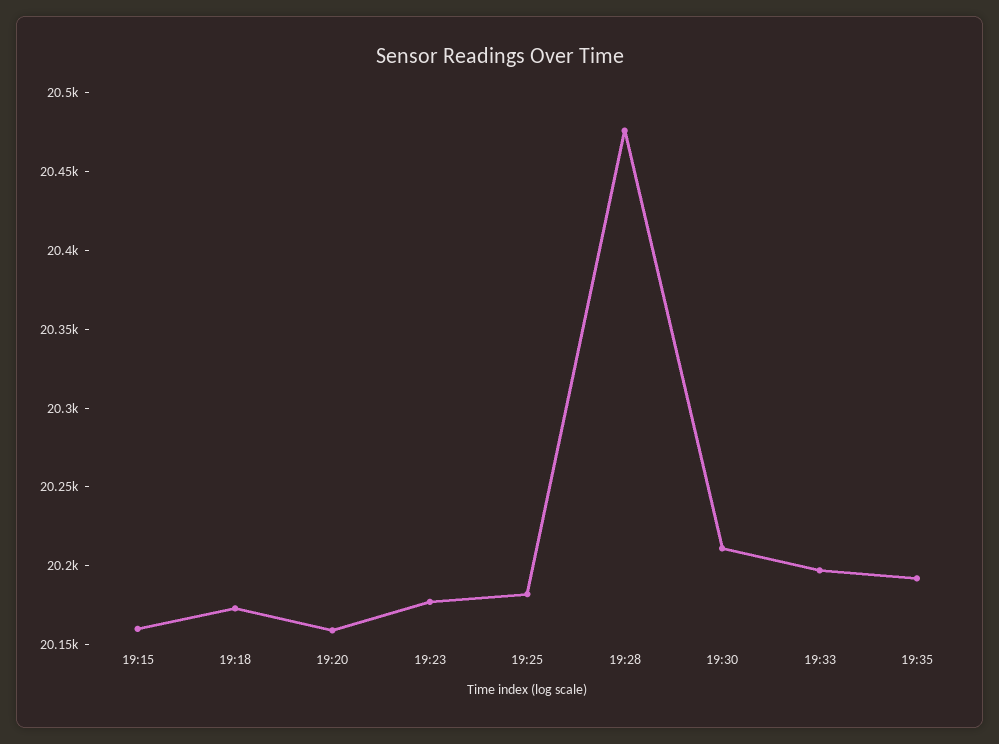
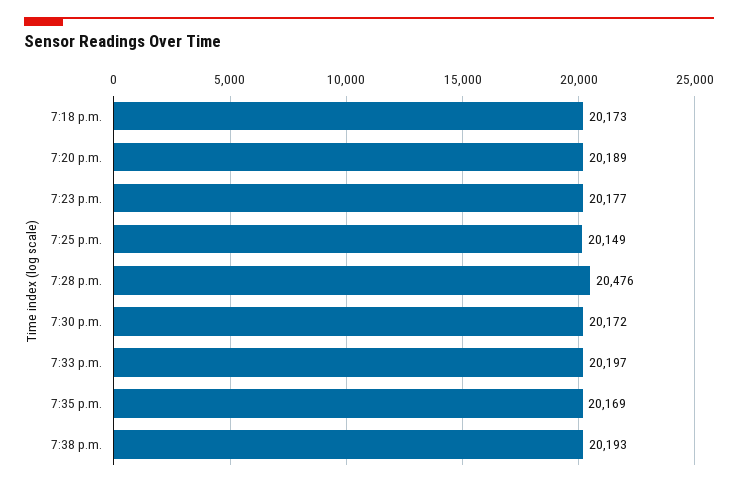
19:15: 20160 -> none
19:20: 20160 -> 20189
19:25: 20180 -> 20149
19:30: 20210 -> 20172
19:35: 20190 -> 20169
7:38 p.m.: none -> 20193

